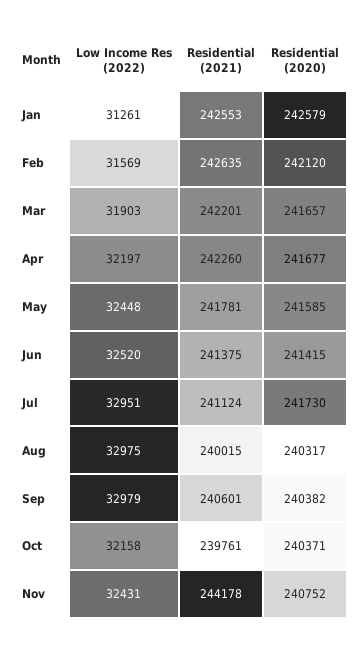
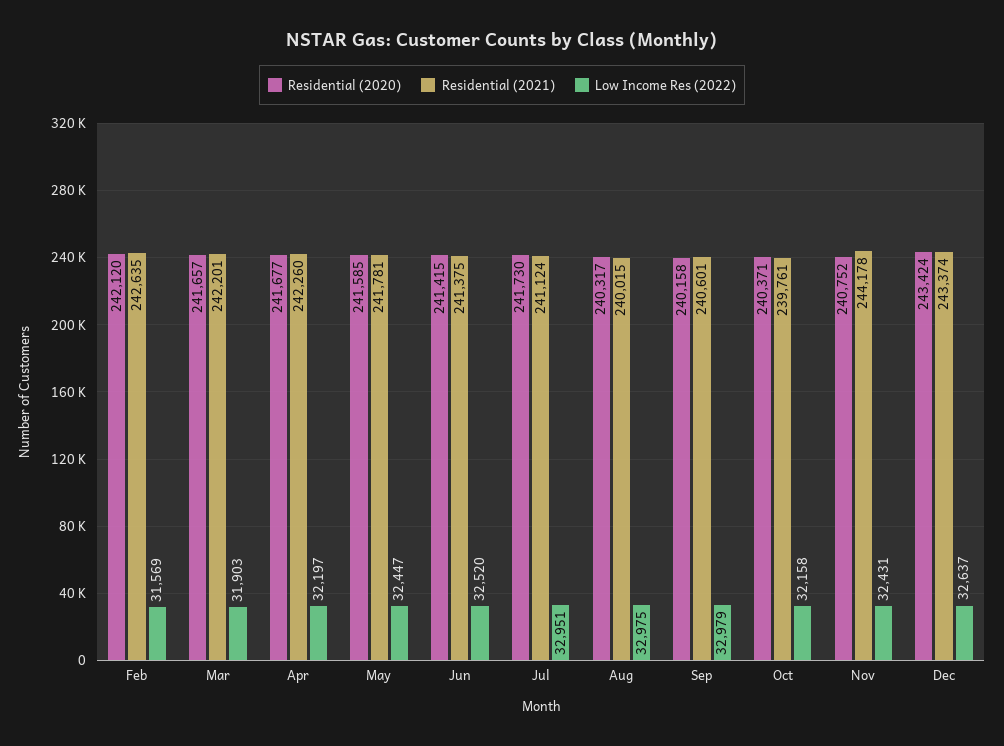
Low Income Res (2022), Jan: 31261 -> none
Residential (2021), Jan: 242553 -> none
Residential (2020), Jan: 242579 -> none
Low Income Res (2022), May: 32448 -> 32447
Residential (2020), Sep: 240382 -> 240158
Residential (2020), Dec: none -> 243424
Residential (2021), Dec: none -> 243374
Low Income Res (2022), Dec: none -> 32637

